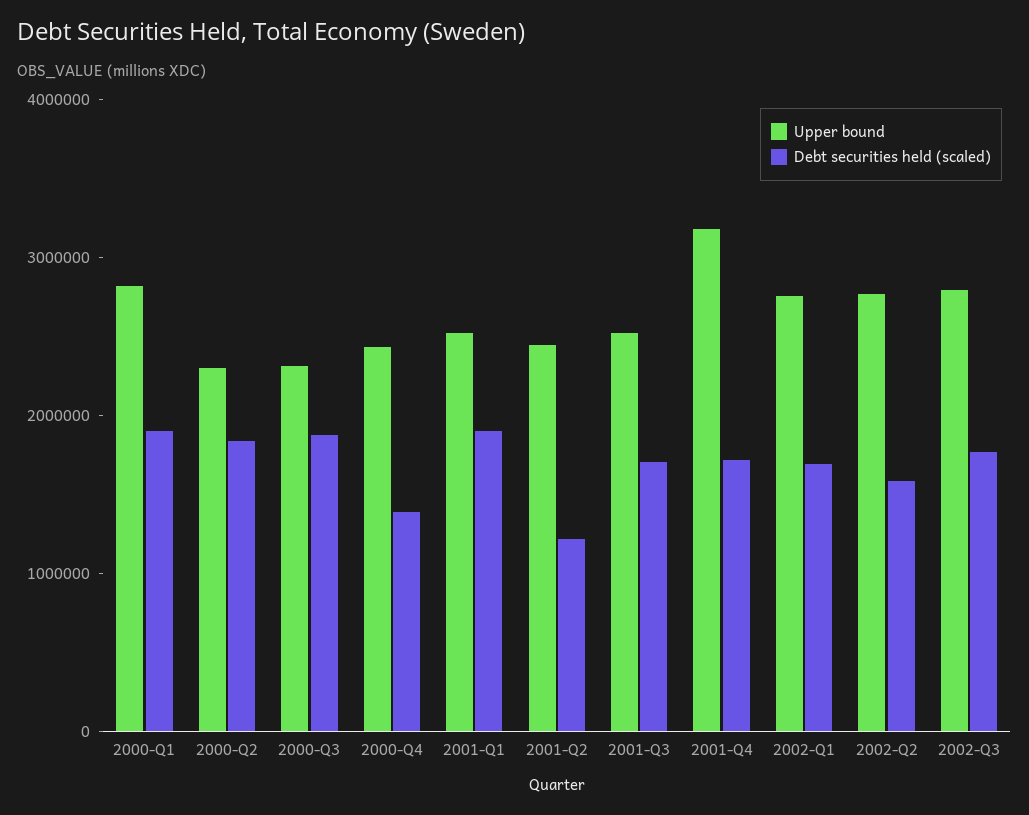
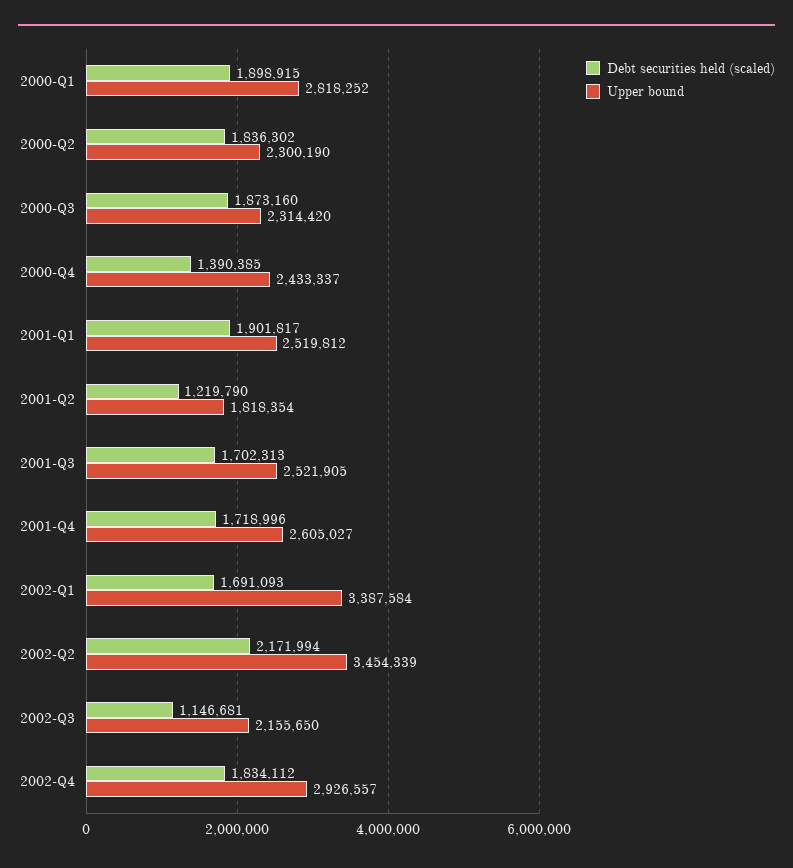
Upper bound, 2001-Q2: 2400000 -> 1818354
Upper bound, 2001-Q4: 3200000 -> 2605027
Upper bound, 2002-Q1: 2800000 -> 3387584
Upper bound, 2002-Q2: 2800000 -> 3454339
Debt securities held (scaled), 2002-Q2: 1600000 -> 2171994
Upper bound, 2002-Q3: 2800000 -> 2155650
Debt securities held (scaled), 2002-Q3: 1800000 -> 1146681
Debt securities held (scaled), 2002-Q4: none -> 1834112
Upper bound, 2002-Q4: none -> 2926557

